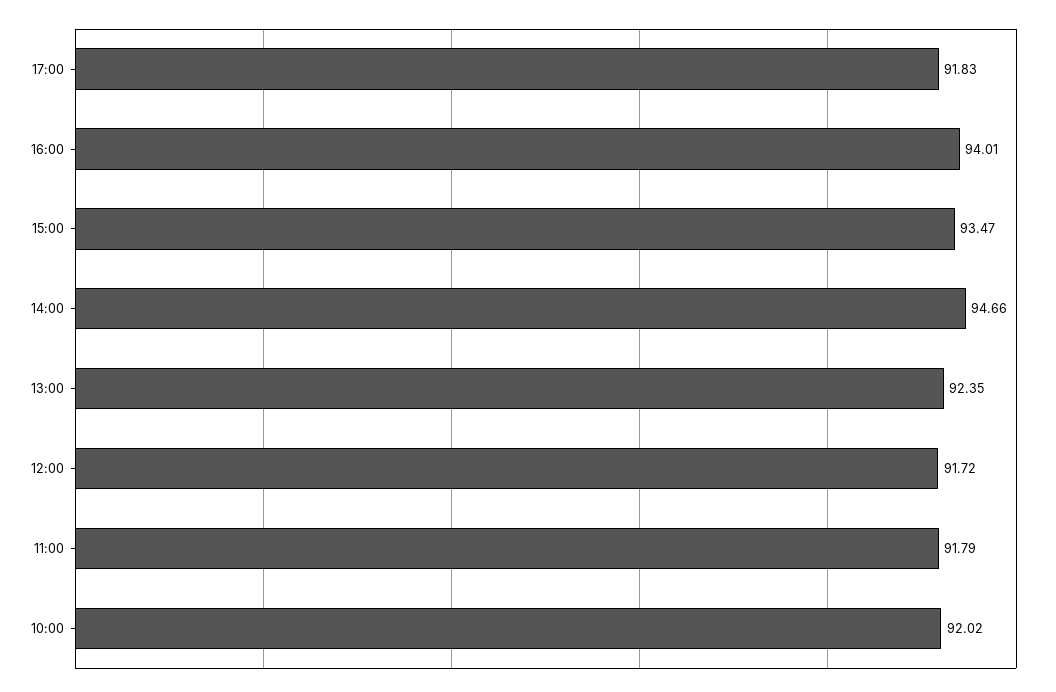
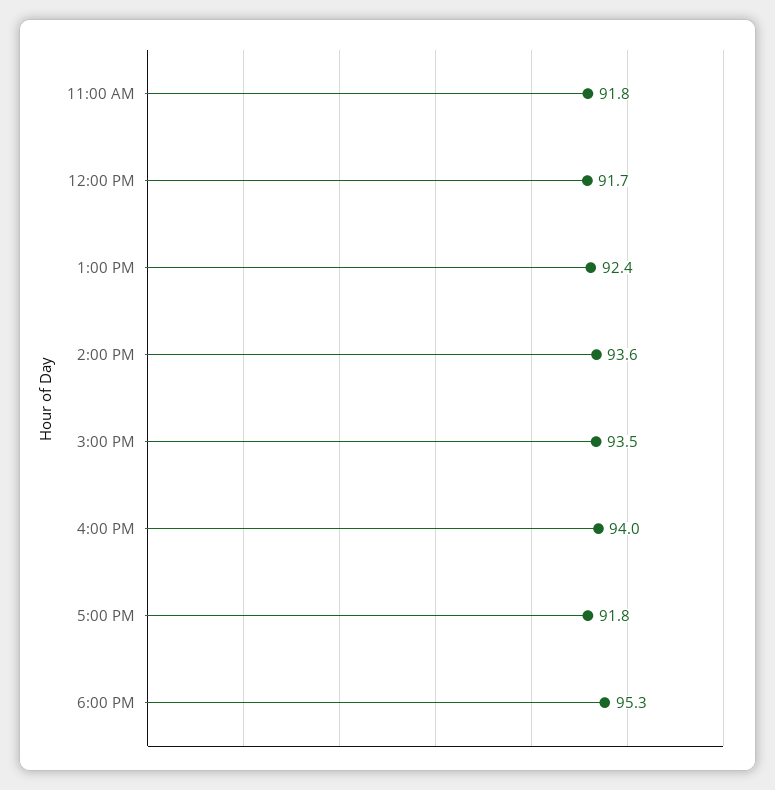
14:00: 94.66 -> 93.6
10:00: 92.02 -> none
6:00 PM: none -> 95.3

